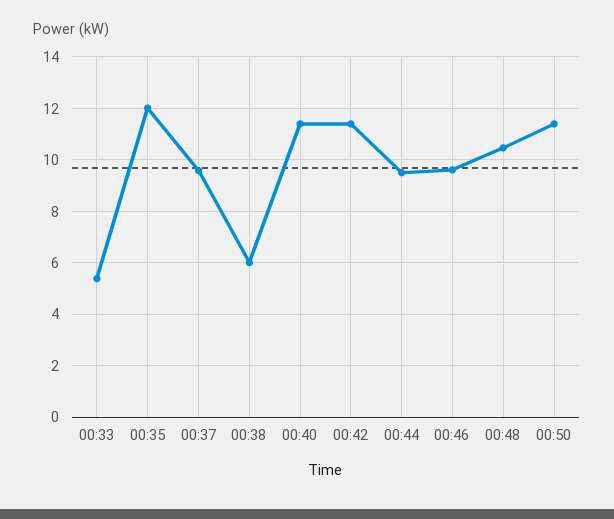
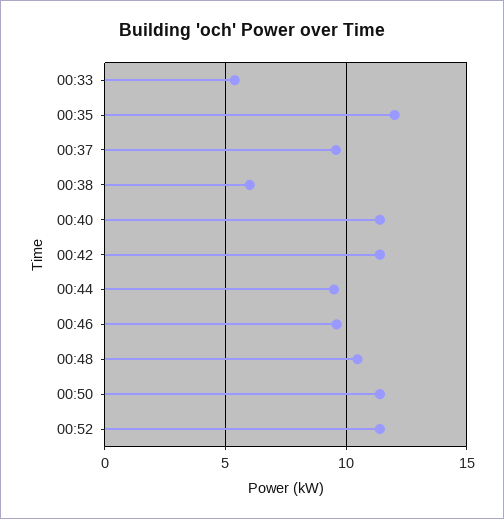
00:52: none -> 11.5

